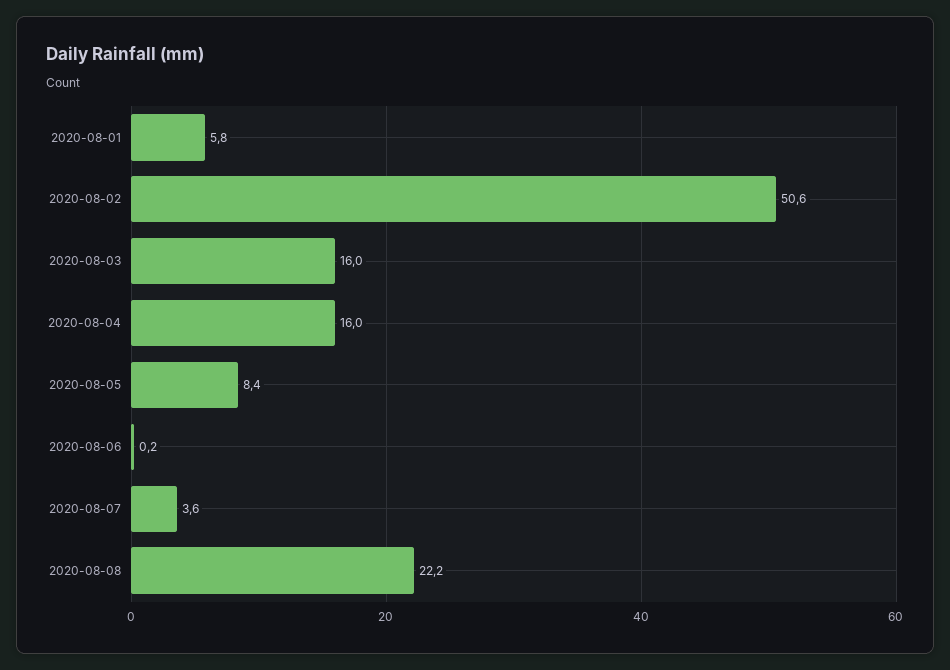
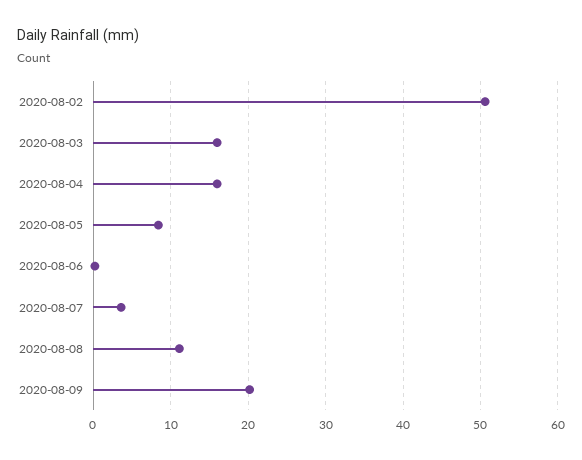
2020-08-01: 5.8 -> none
2020-08-08: 22.2 -> 11
2020-08-09: none -> 20

